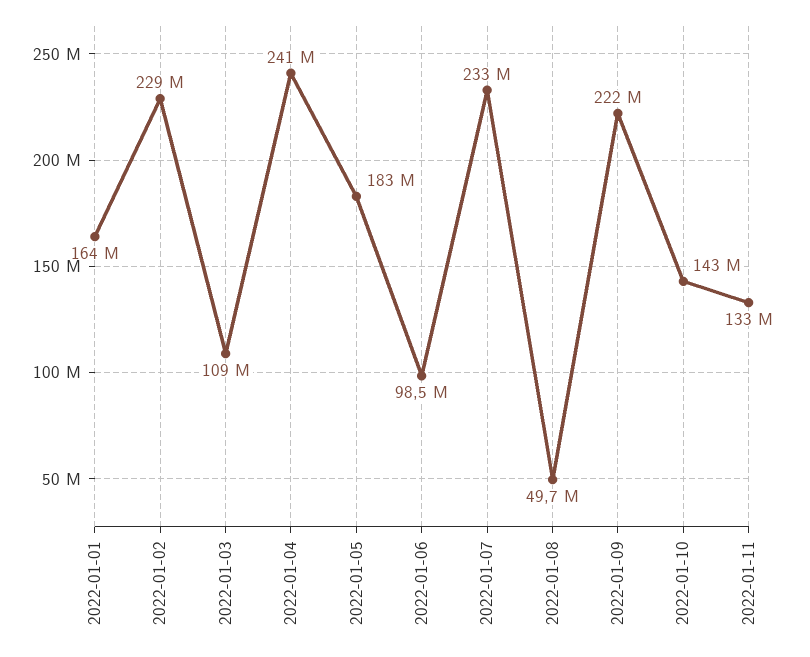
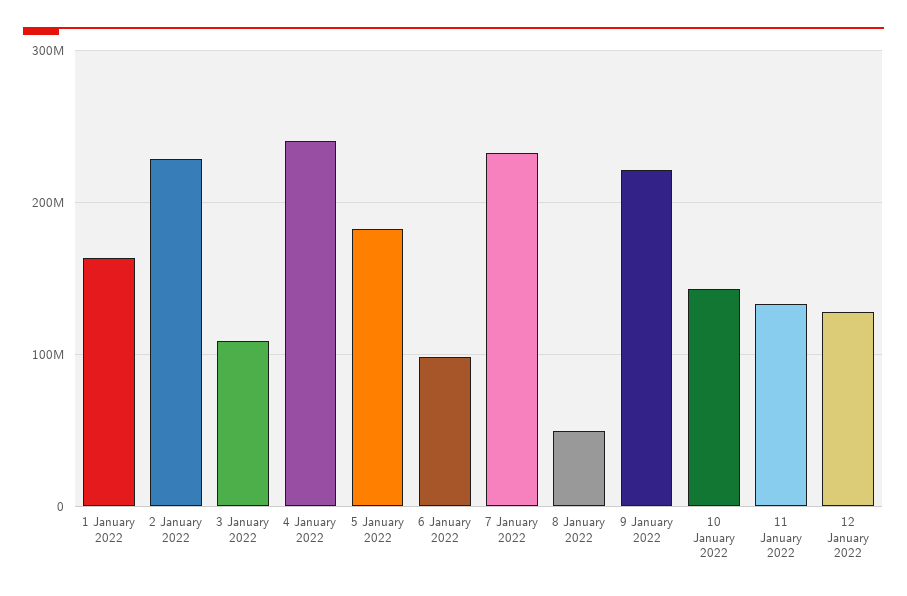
12 January 2022: none -> 130000000

